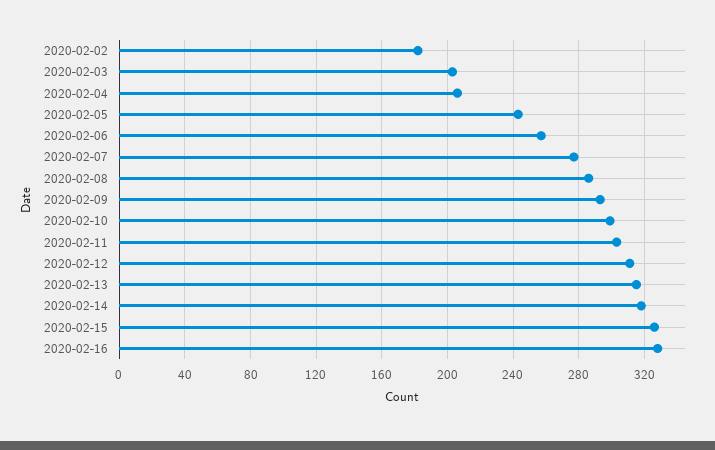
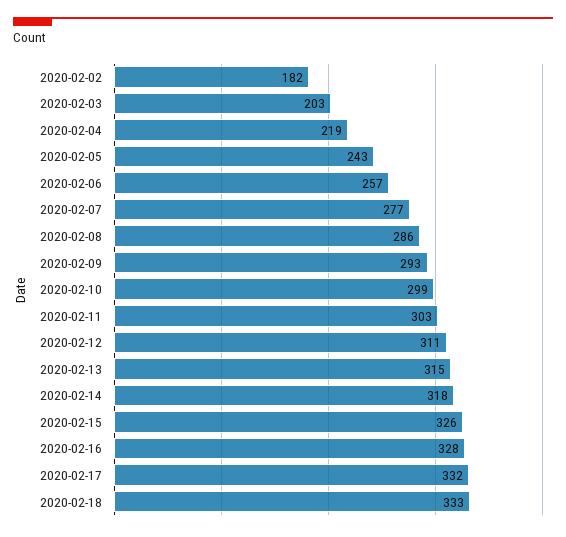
2020-02-04: 205 -> 219
2020-02-17: none -> 332
2020-02-18: none -> 333

